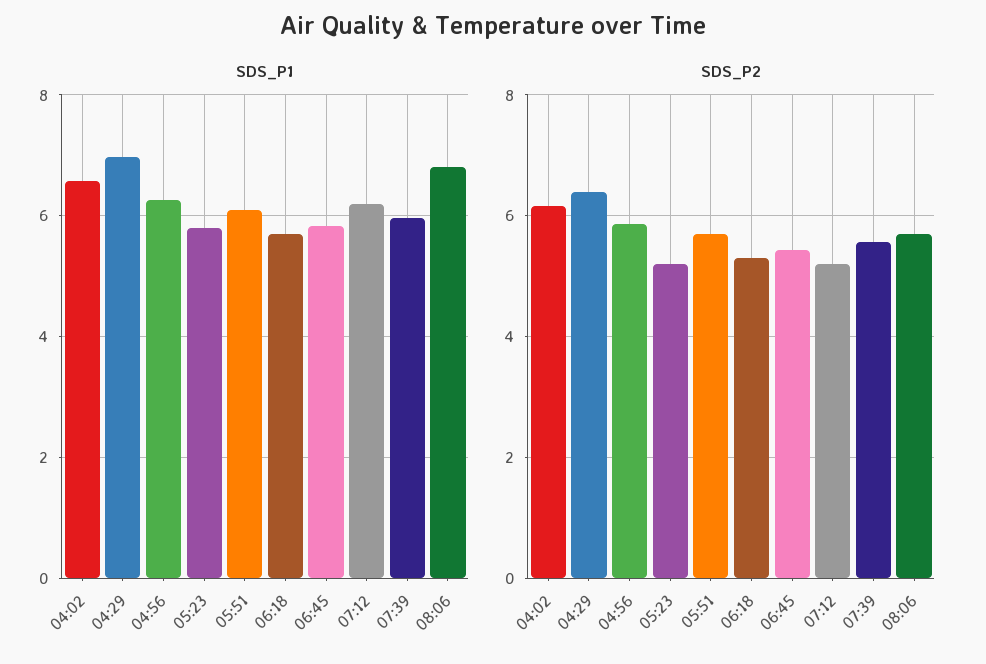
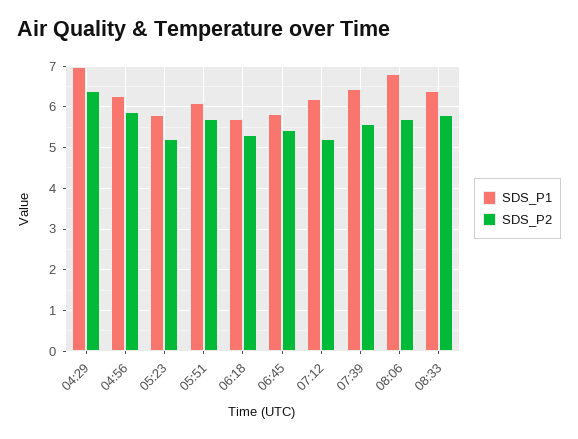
SDS_P1, 04:02: 6.6 -> none
SDS_P1, 07:39: 6 -> 6.4
SDS_P2, 04:02: 6.2 -> none
SDS_P1, 08:33: none -> 6.4
SDS_P2, 08:33: none -> 5.8

